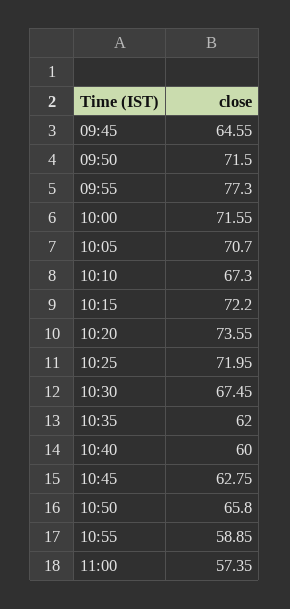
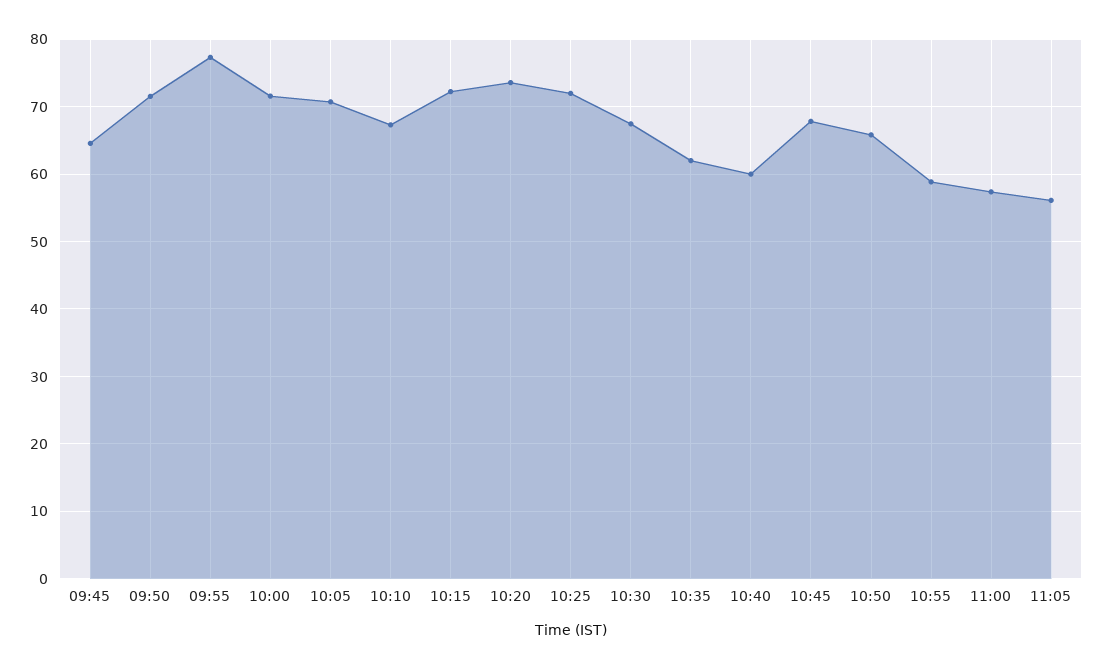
10:45: 62.75 -> 68
11:05: none -> 56

